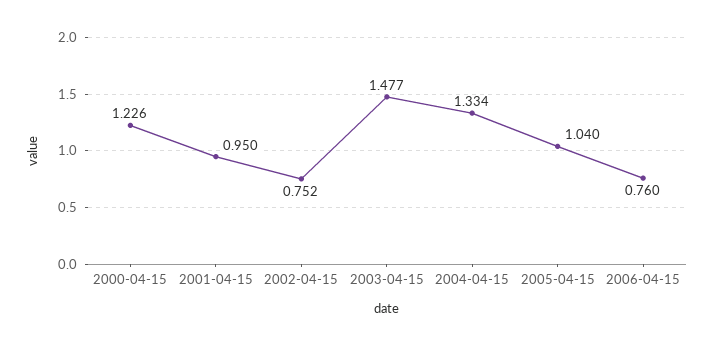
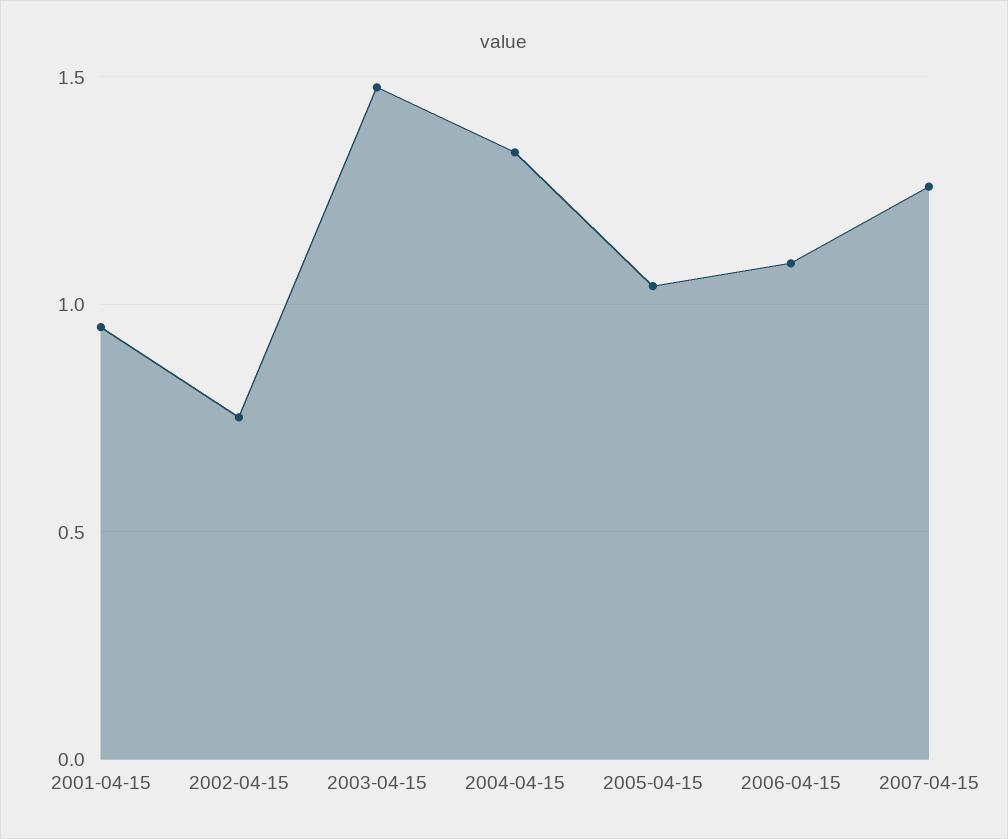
2000-04-15: 1.226 -> none
2006-04-15: 0.76 -> 1.1
2007-04-15: none -> 1.25

